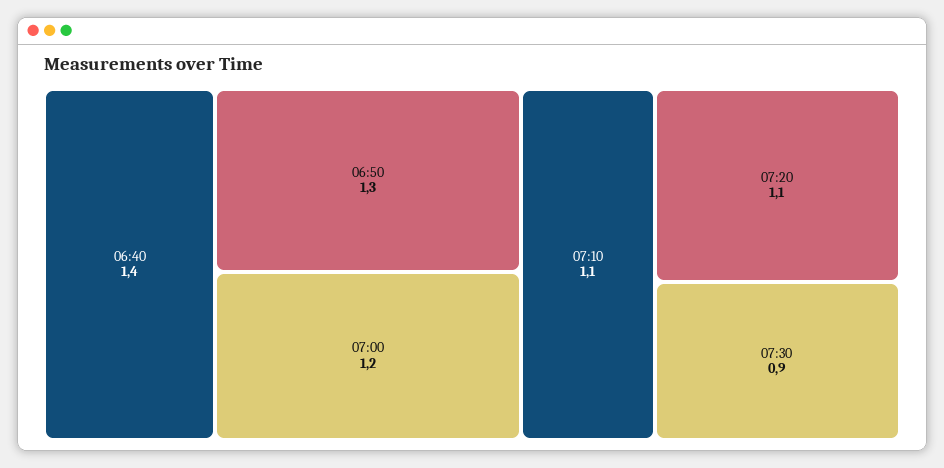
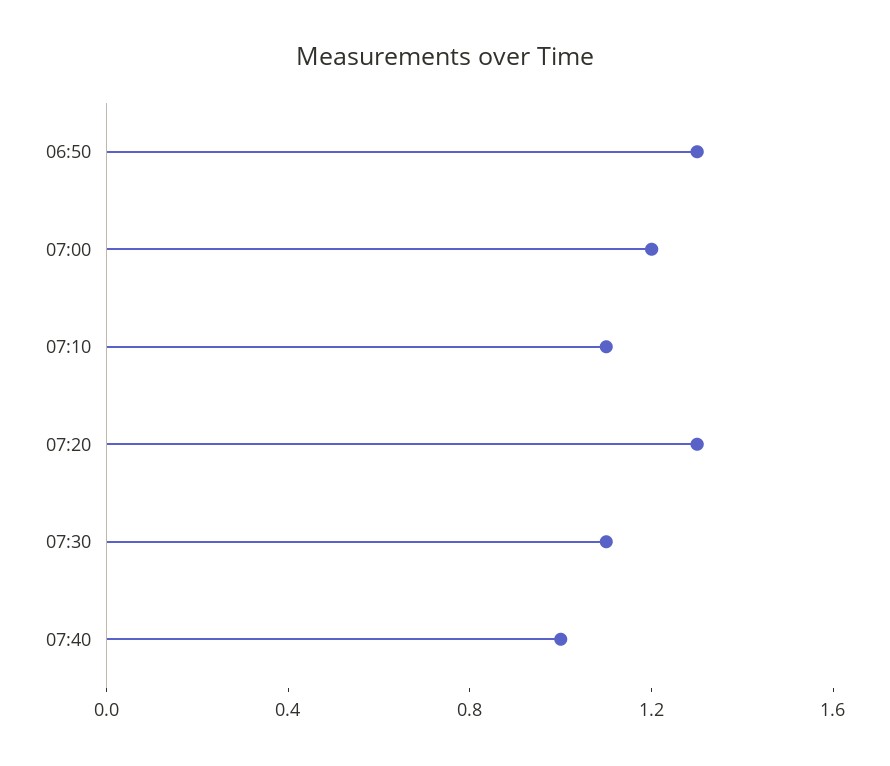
06:40: 1.4 -> none
07:20: 1.1 -> 1.3
07:30: 0.9 -> 1.1
07:40: none -> 1

